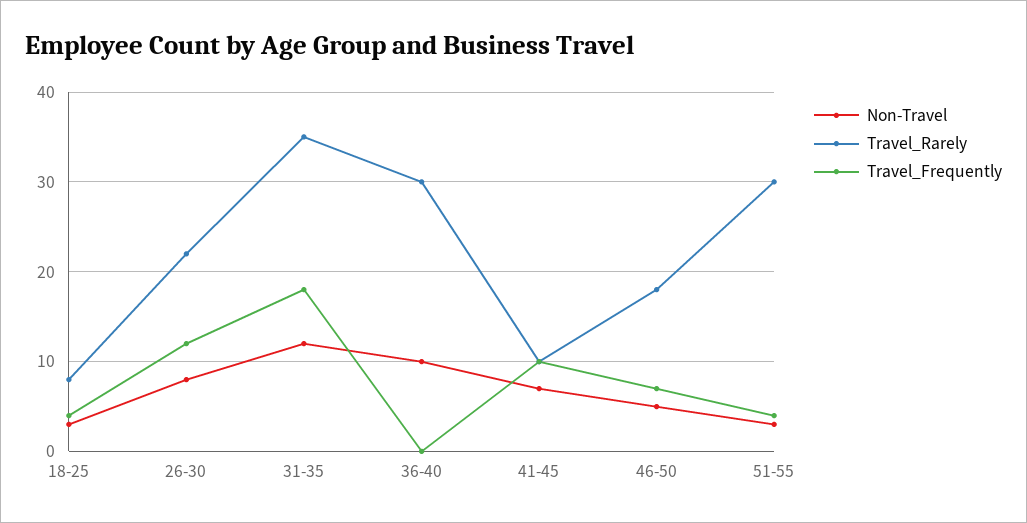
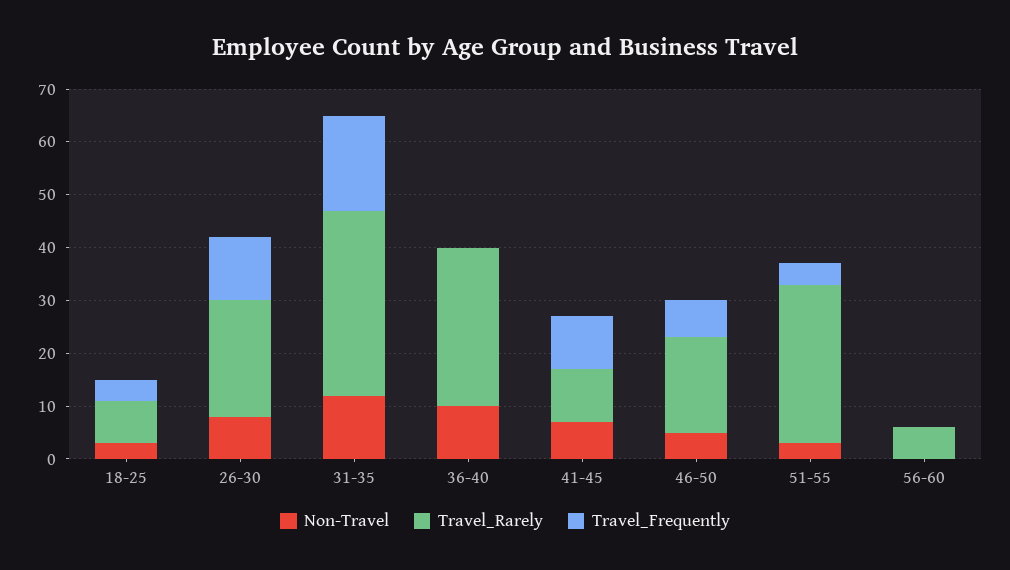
Non-Travel, 56-60: none -> 0
Travel_Rarely, 56-60: none -> 5
Travel_Frequently, 56-60: none -> 0

